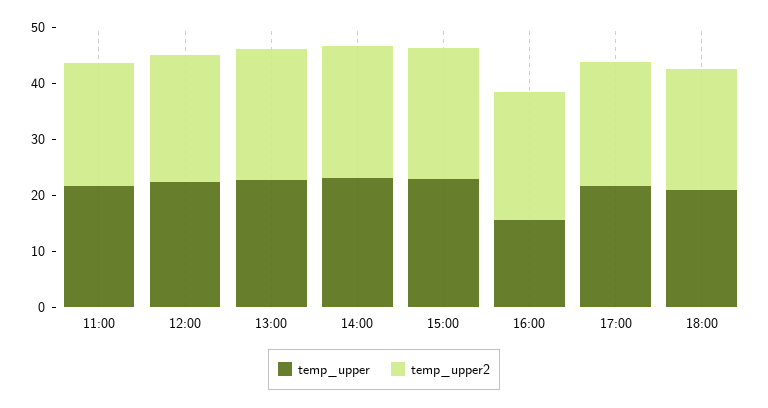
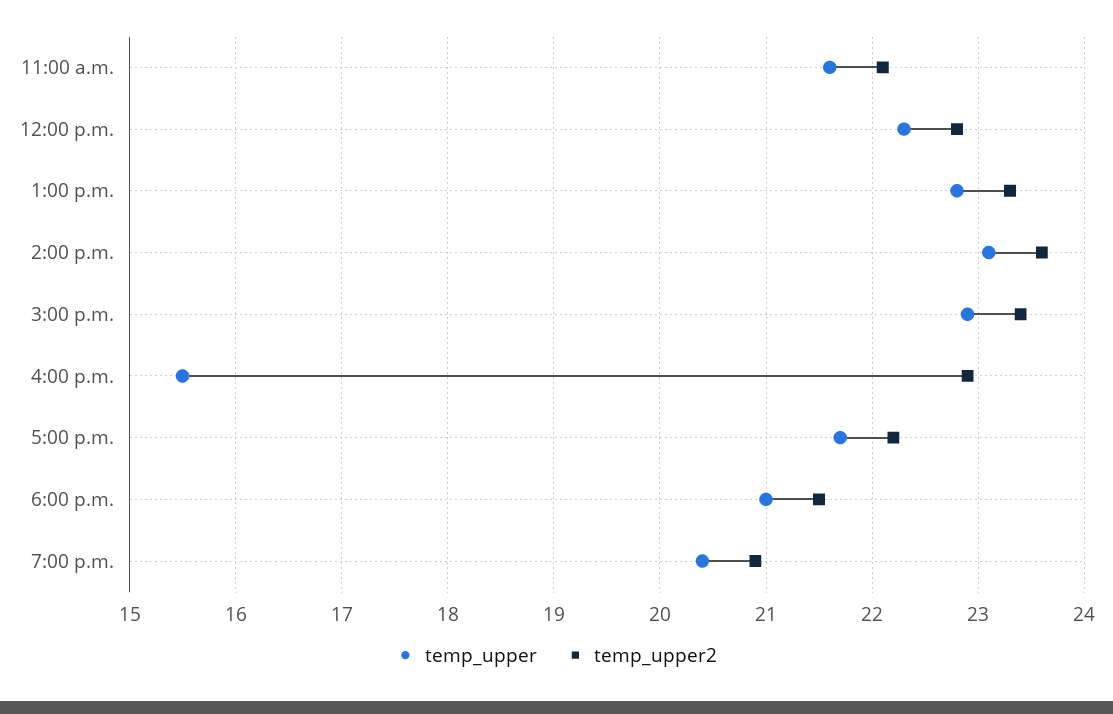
temp_upper, 7:00 p.m.: none -> 20.4
temp_upper2, 7:00 p.m.: none -> 20.9

